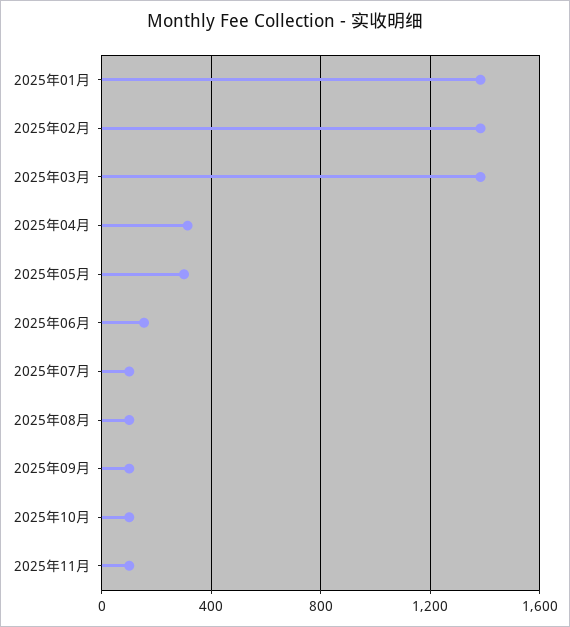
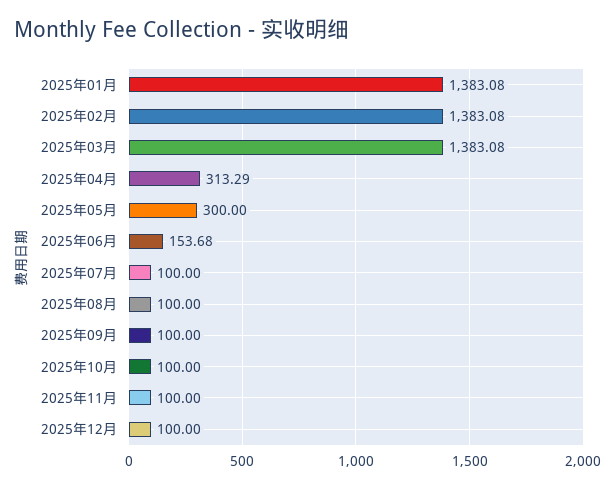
2025年12月: none -> 100

